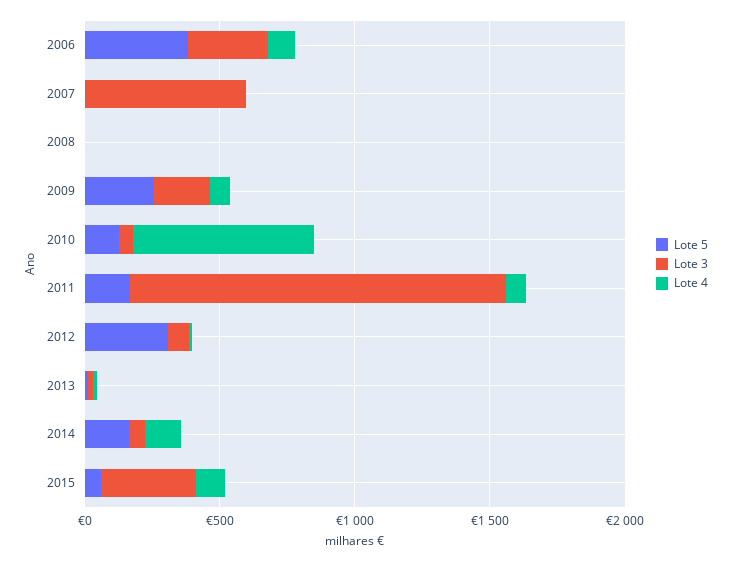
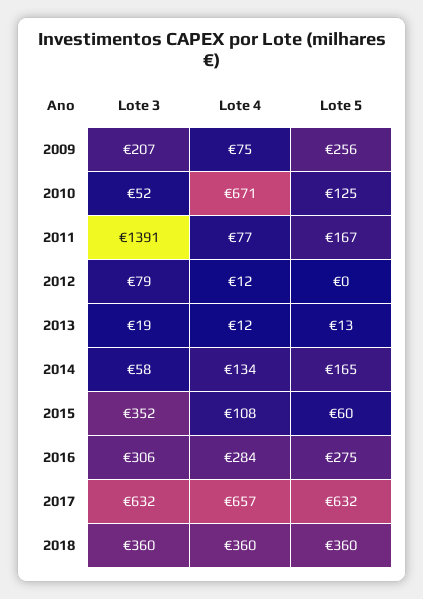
Lote 5, 2006: 400 -> none
Lote 3, 2006: 300 -> none
Lote 4, 2006: 100 -> none
Lote 5, 2007: 0 -> none
Lote 3, 2007: 600 -> none
Lote 4, 2007: 0 -> none
Lote 5, 2008: 0 -> none
Lote 3, 2008: 0 -> none
Lote 4, 2008: 0 -> none
Lote 5, 2012: 300 -> 0
Lote 3, 2016: none -> 306
Lote 4, 2016: none -> 284
Lote 5, 2016: none -> 275
Lote 3, 2017: none -> 632
Lote 4, 2017: none -> 657
Lote 5, 2017: none -> 632
Lote 3, 2018: none -> 360
Lote 4, 2018: none -> 360
Lote 5, 2018: none -> 360

